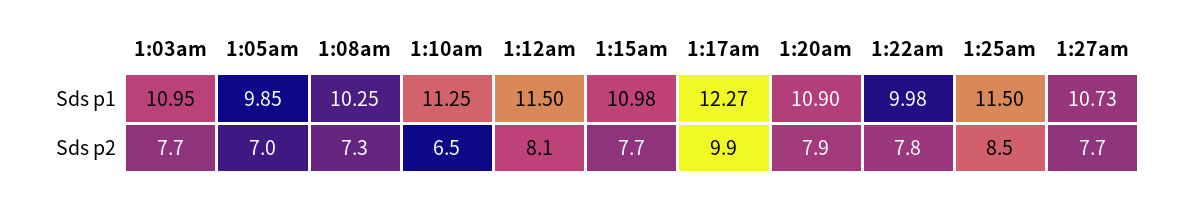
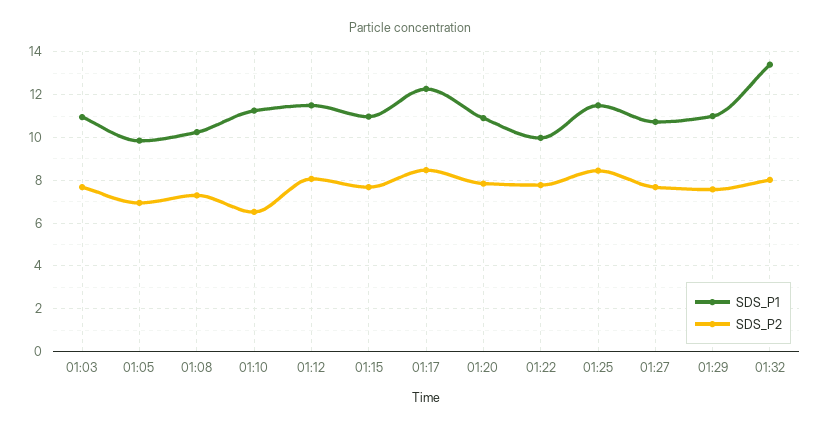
Sds p2, 1:17am: 9.9 -> 8.5
Sds p1, 01:29: none -> 11
Sds p2, 01:29: none -> 7.5
Sds p1, 01:32: none -> 13.5
Sds p2, 01:32: none -> 8

